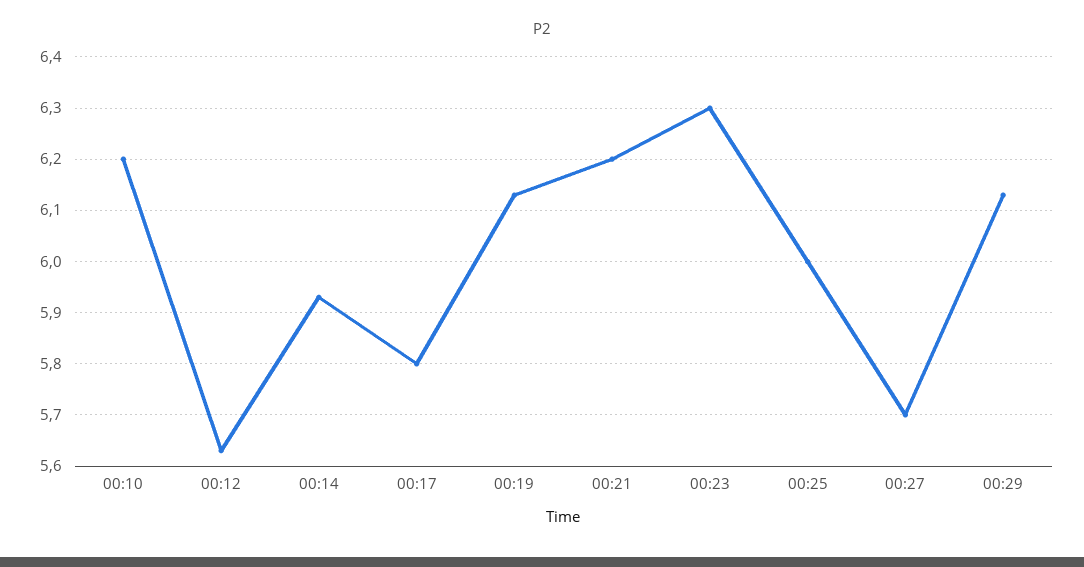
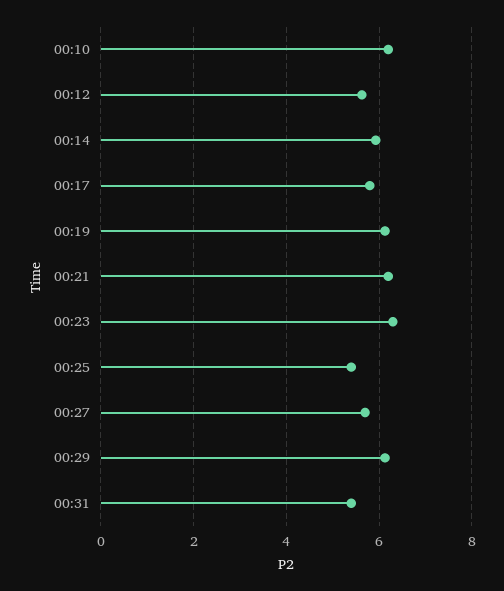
00:25: 6 -> 5.4
00:31: none -> 5.4

